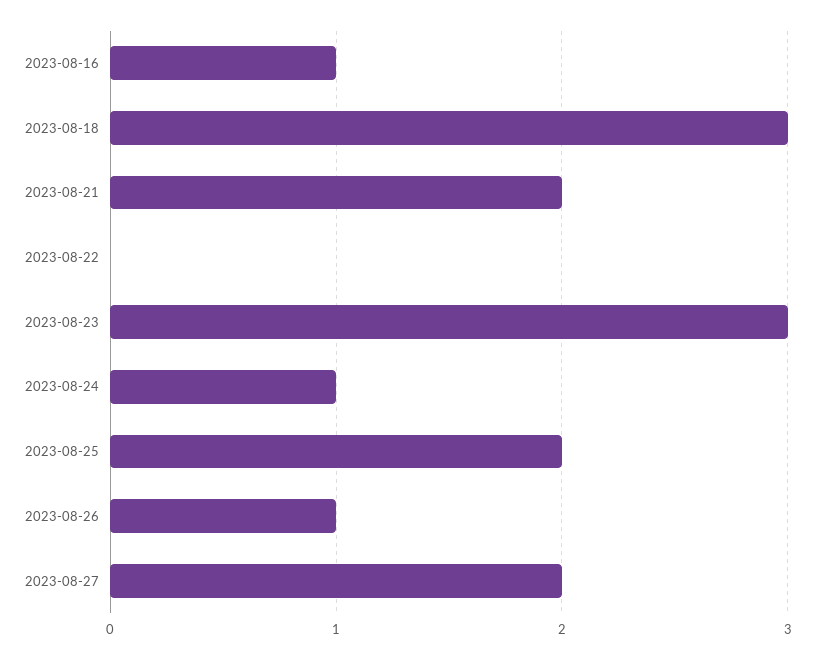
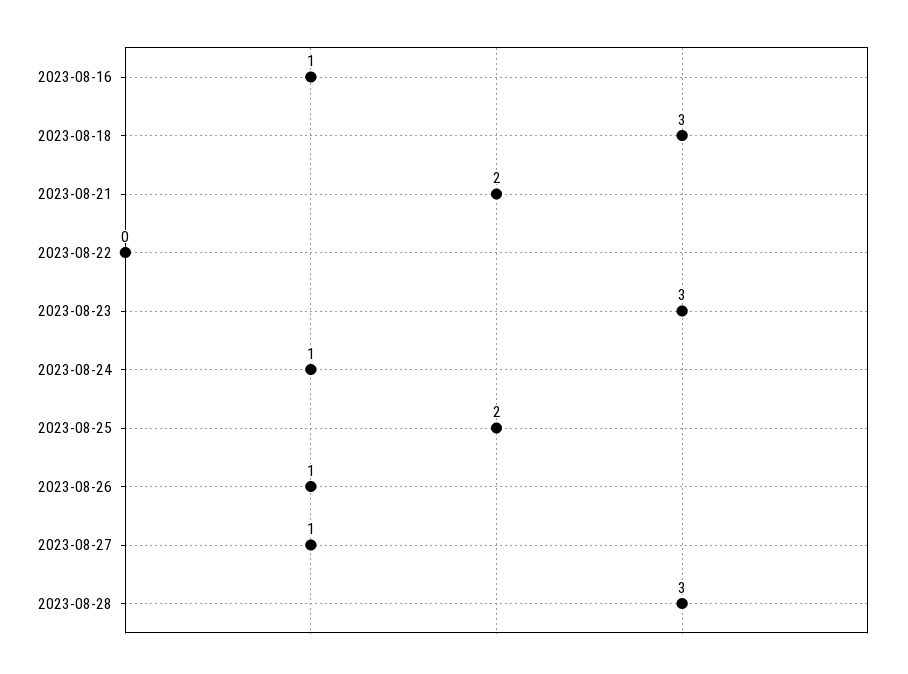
2023-08-27: 2 -> 1
2023-08-28: none -> 3

